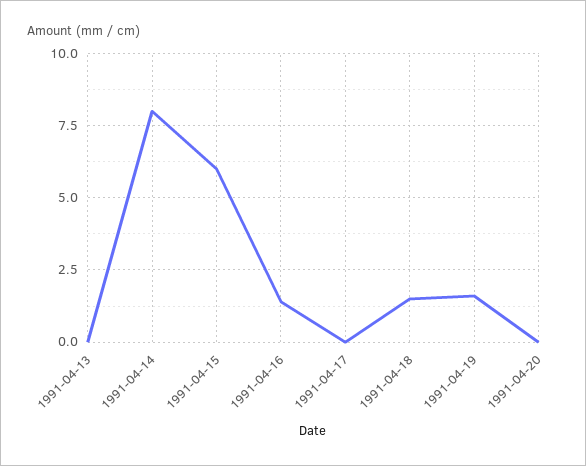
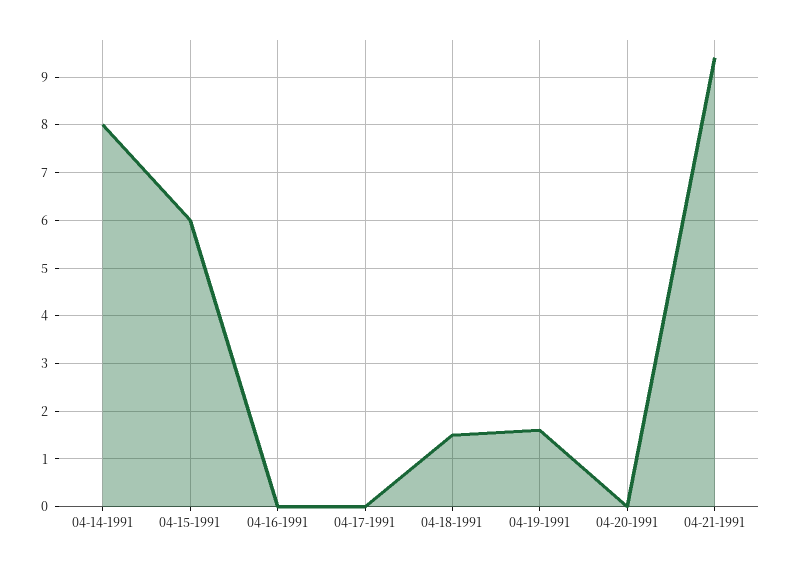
1991-04-13: 0 -> none
1991-04-16: 1.5 -> 0
04-21-1991: none -> 9.5

